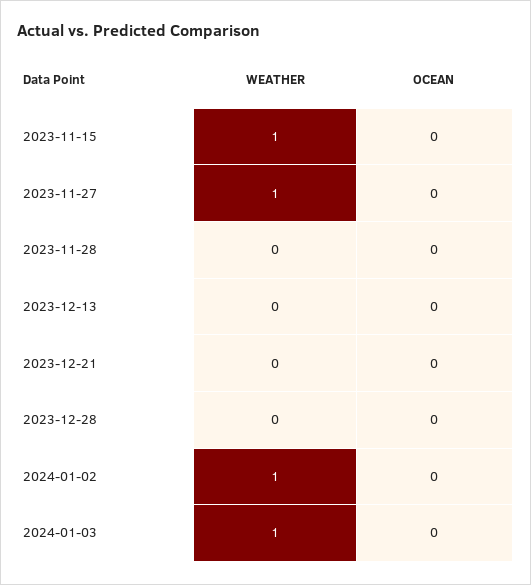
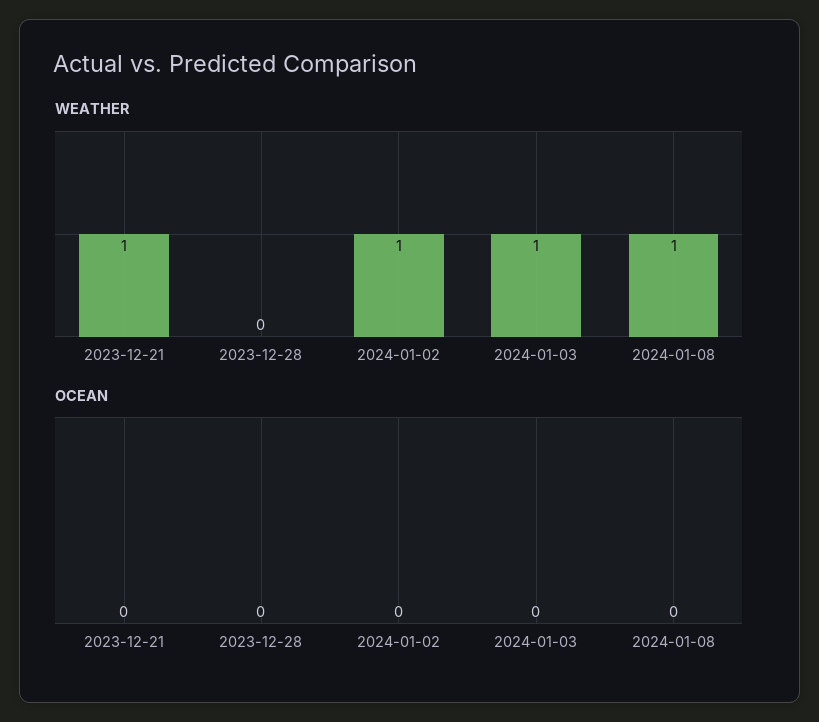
WEATHER, 2023-11-15: 1 -> none
OCEAN, 2023-11-15: 0 -> none
WEATHER, 2023-11-27: 1 -> none
OCEAN, 2023-11-27: 0 -> none
WEATHER, 2023-11-28: 0 -> none
OCEAN, 2023-11-28: 0 -> none
WEATHER, 2023-12-13: 0 -> none
OCEAN, 2023-12-13: 0 -> none
WEATHER, 2023-12-21: 0 -> 1
WEATHER, 2024-01-08: none -> 1
OCEAN, 2024-01-08: none -> 0

